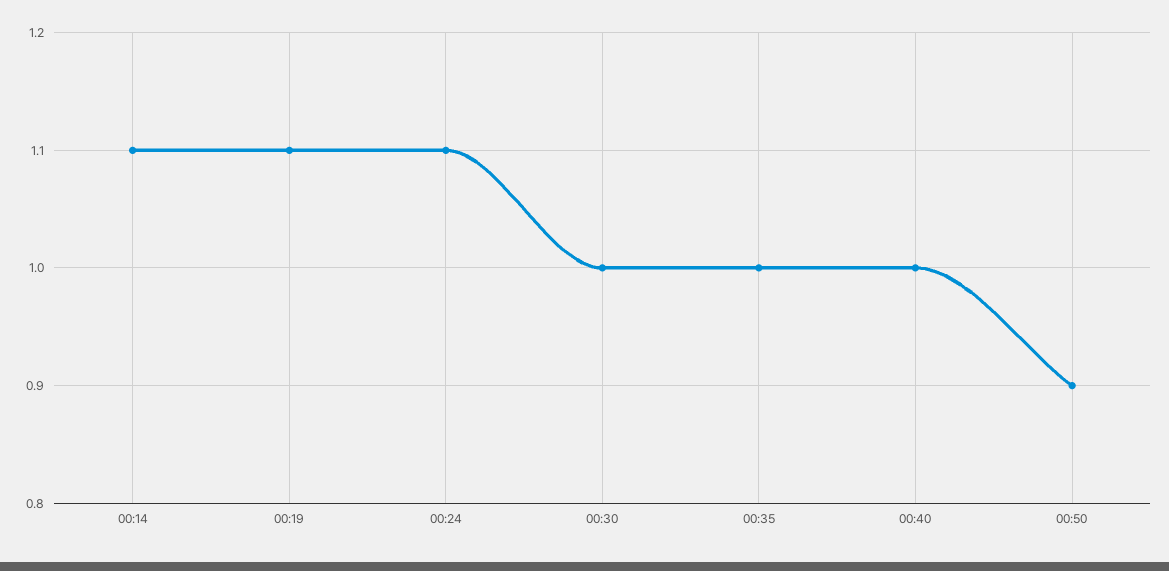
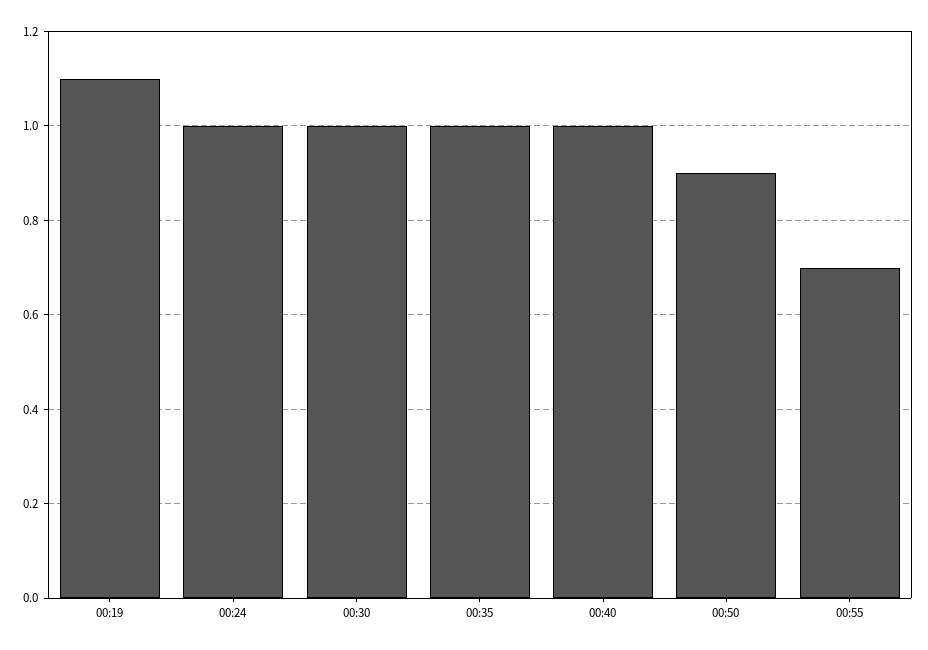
00:14: 1.1 -> none
00:24: 1.1 -> 1
00:55: none -> 0.7

